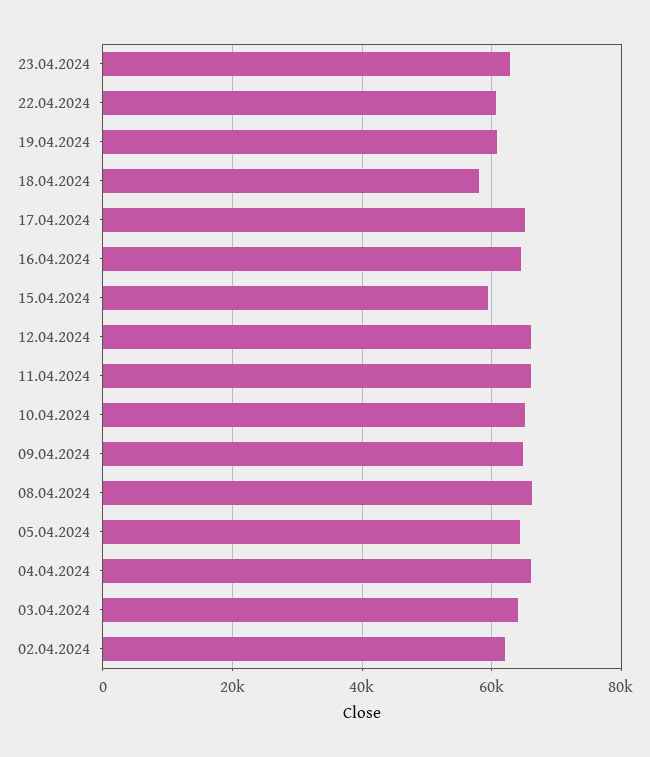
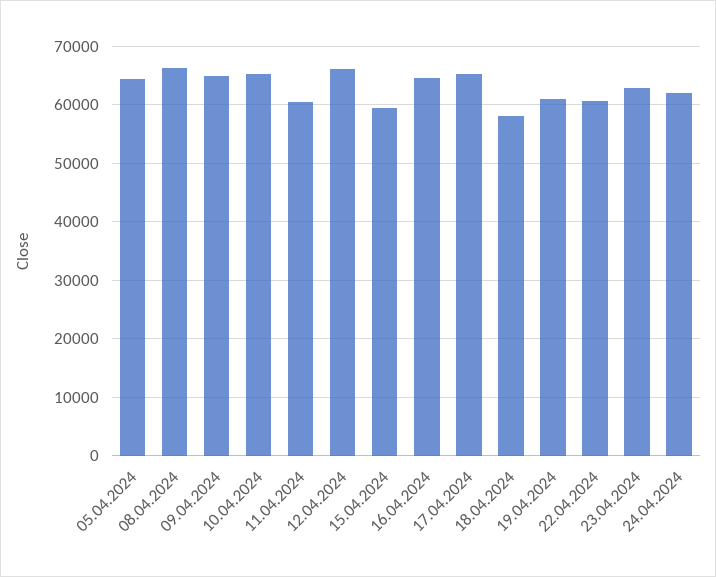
11.04.2024: 66000 -> 60000
04.04.2024: 66000 -> none
03.04.2024: 64000 -> none
02.04.2024: 62000 -> none
24.04.2024: none -> 62000

